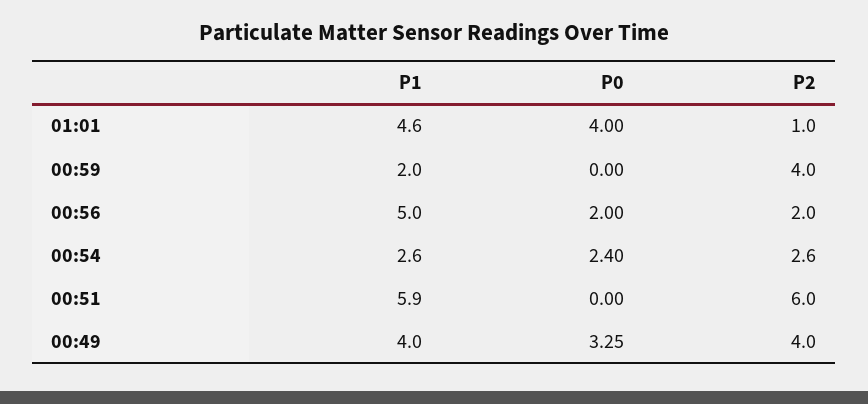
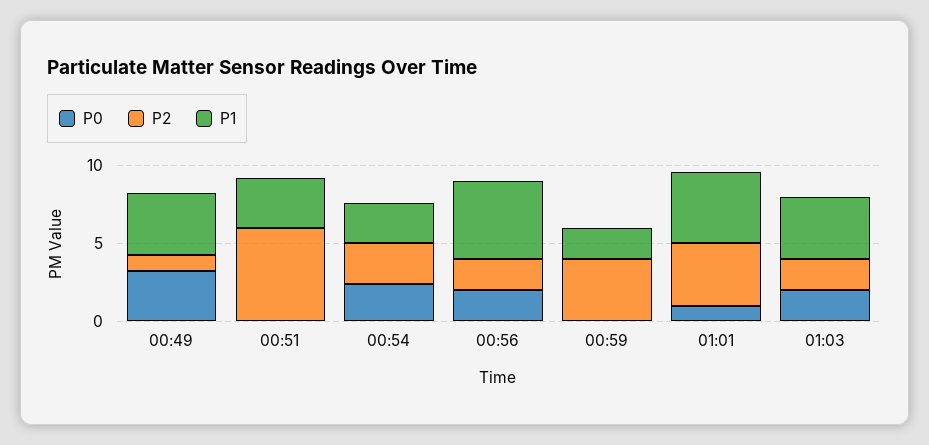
P0, 01:01: 4 -> 1
P2, 01:01: 1 -> 4
P1, 00:51: 5.9 -> 3
P2, 00:49: 4 -> 1
P0, 01:03: none -> 2
P2, 01:03: none -> 2
P1, 01:03: none -> 4

